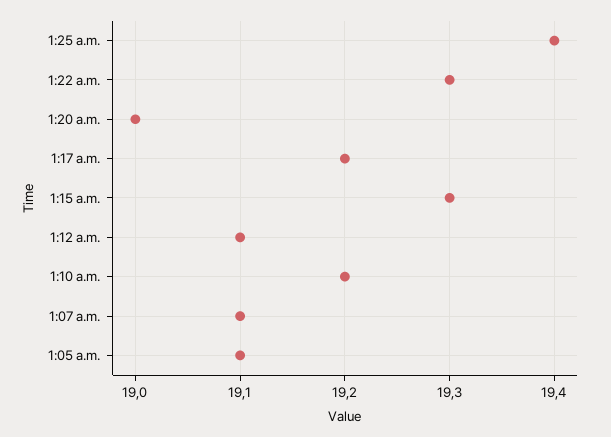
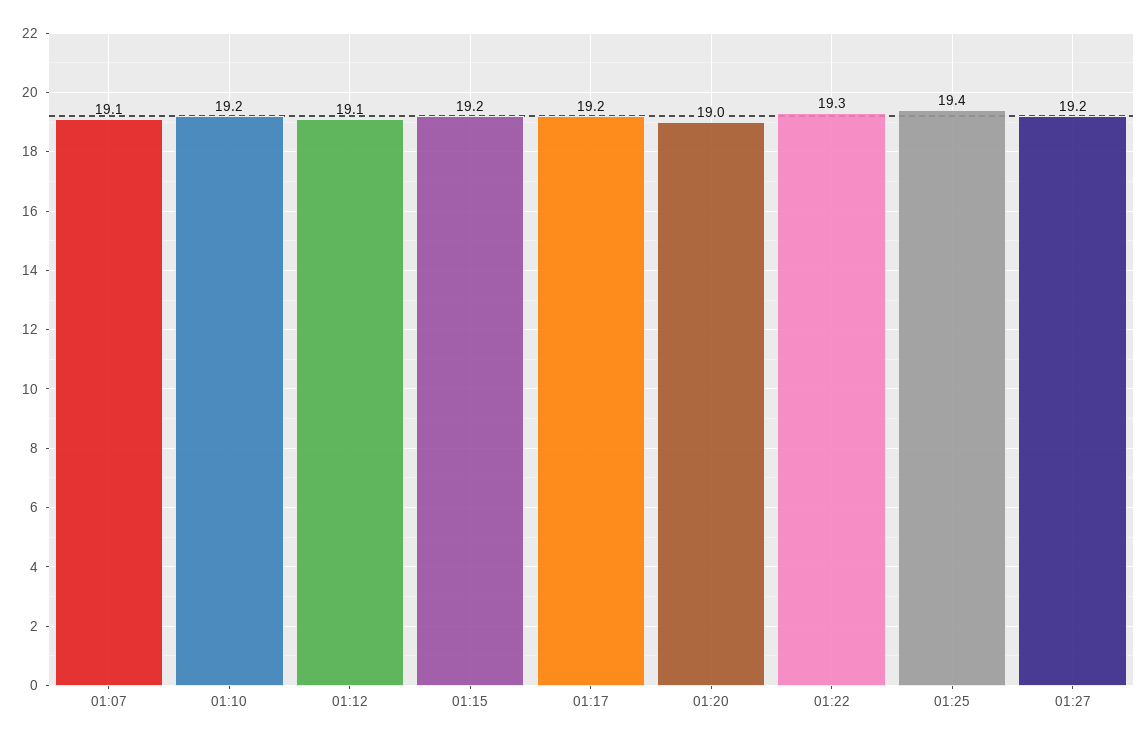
1:15 a.m.: 19.3 -> 19.2
1:05 a.m.: 19.1 -> none
01:27: none -> 19.2

